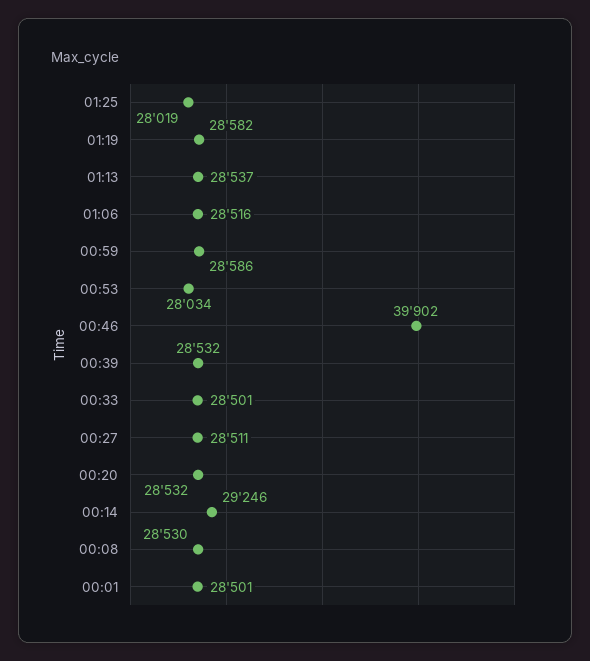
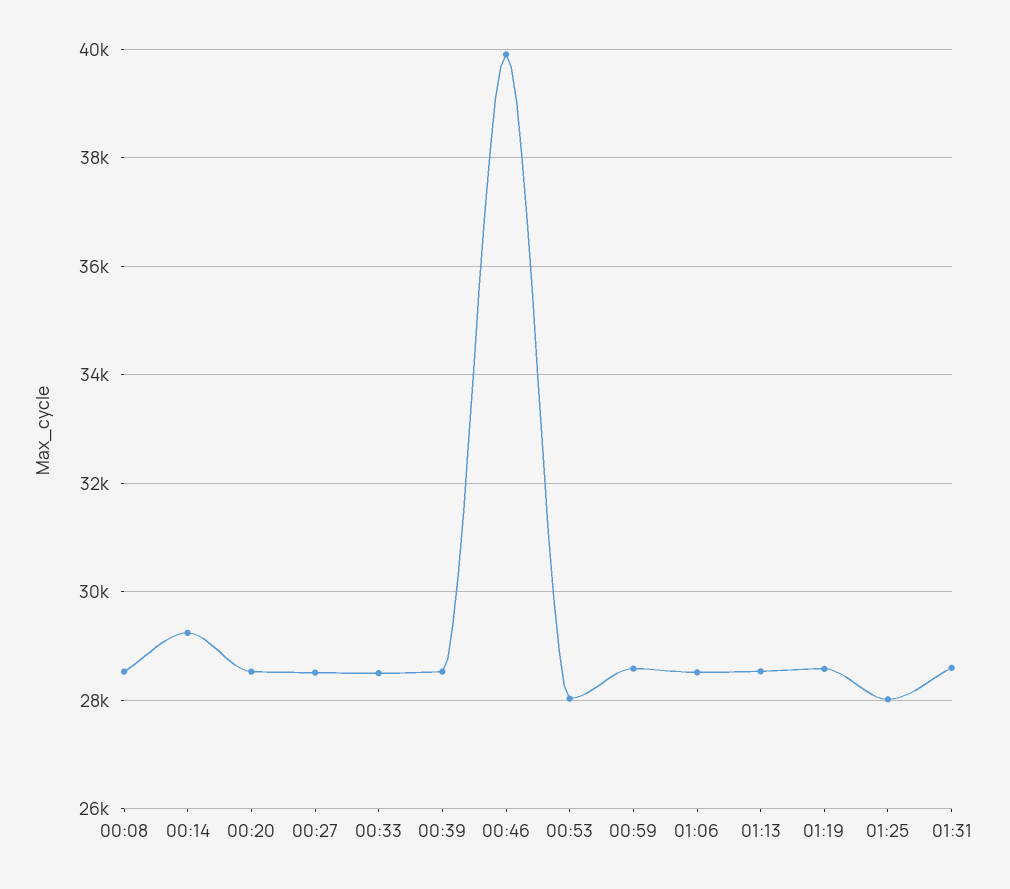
00:01: 28501 -> none
01:31: none -> 28600

